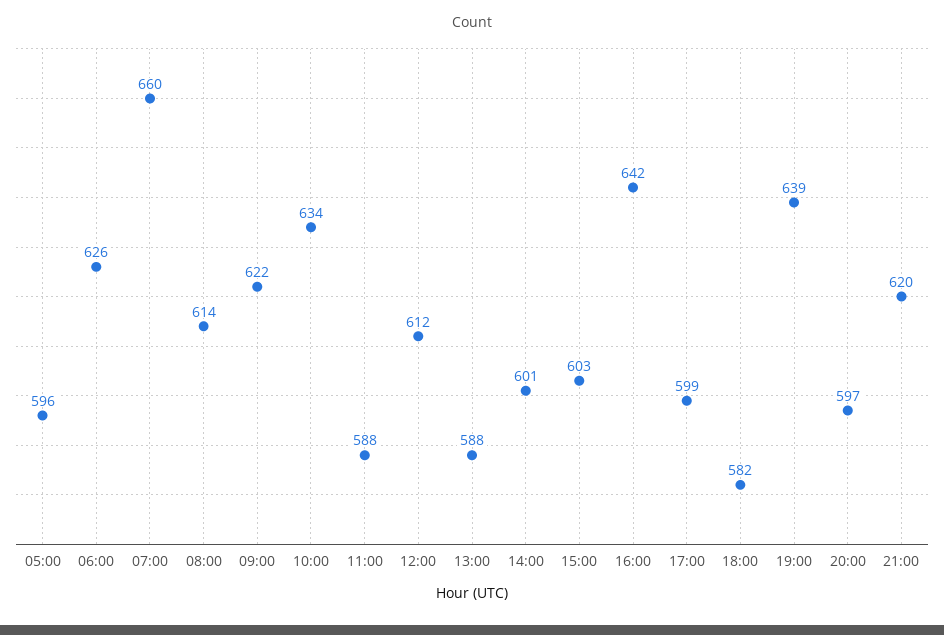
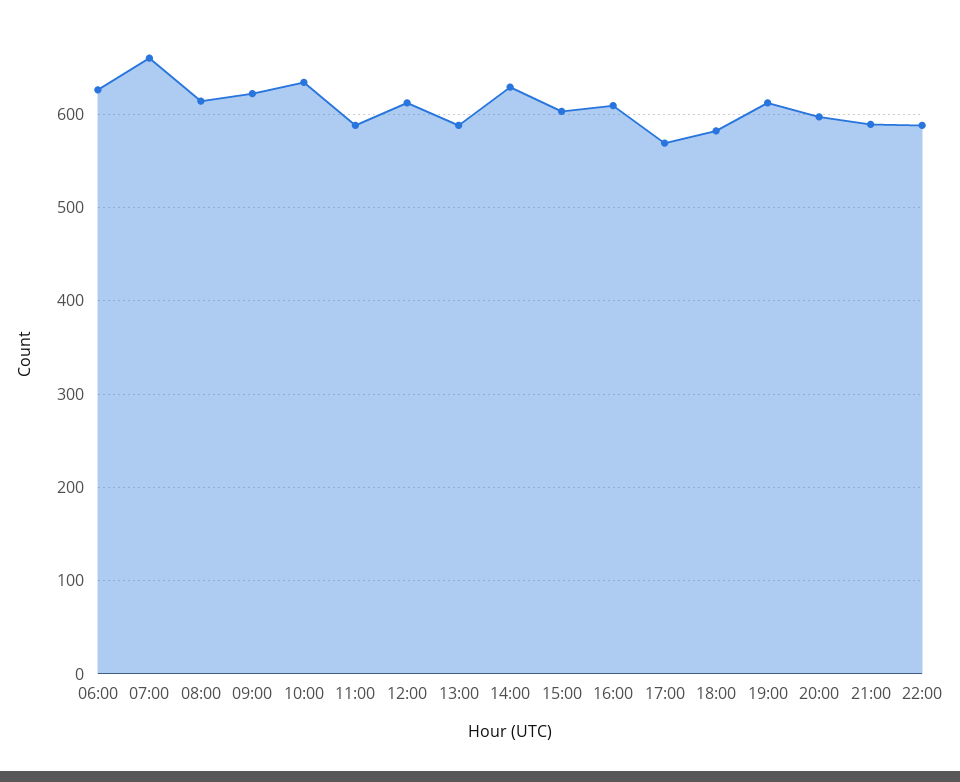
05:00: 596 -> none
14:00: 601 -> 630
16:00: 642 -> 610
17:00: 599 -> 570
19:00: 639 -> 610
21:00: 620 -> 590
22:00: none -> 590

